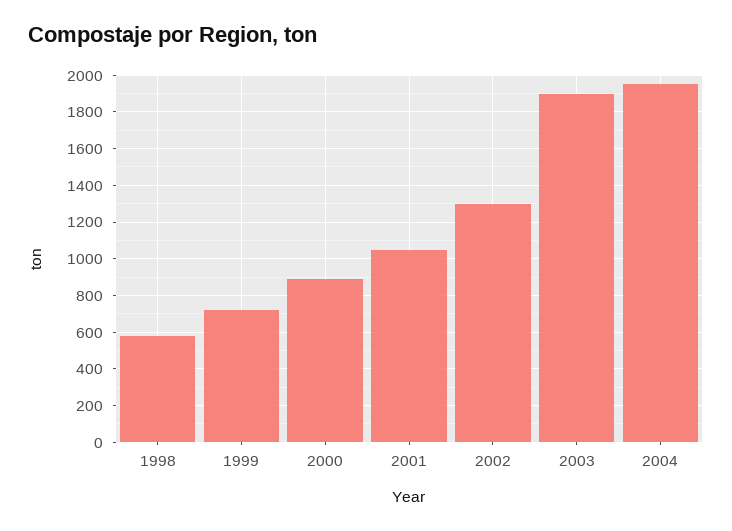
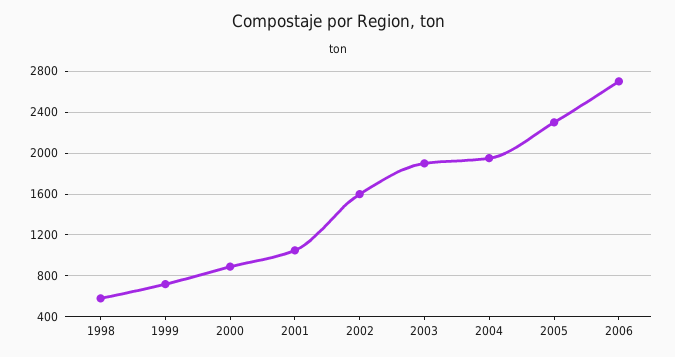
2002: 1300 -> 1600
2005: none -> 2300
2006: none -> 2700

